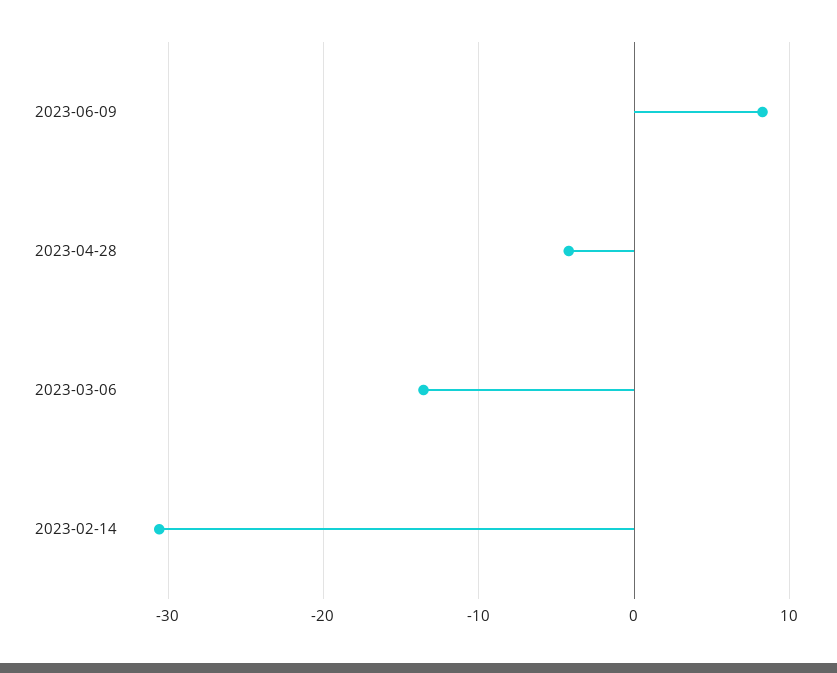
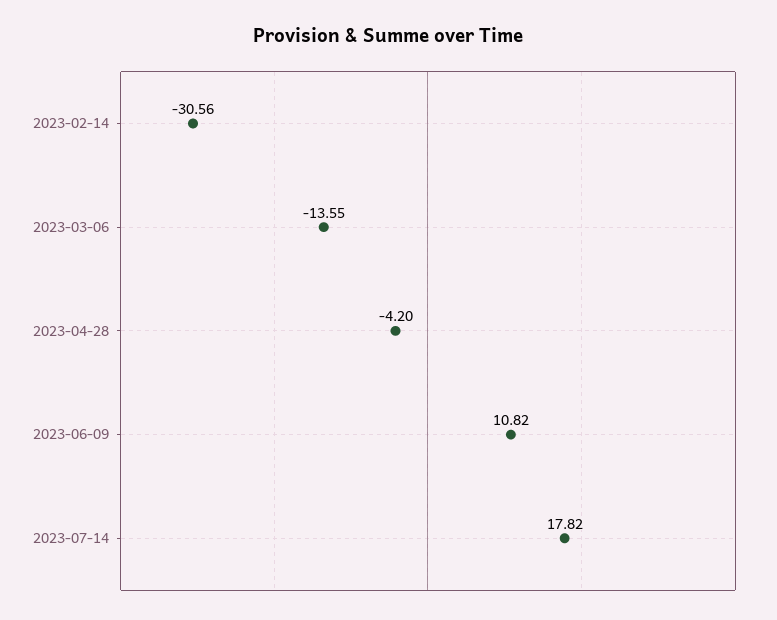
2023-06-09: 8 -> 10.82
2023-07-14: none -> 17.82

